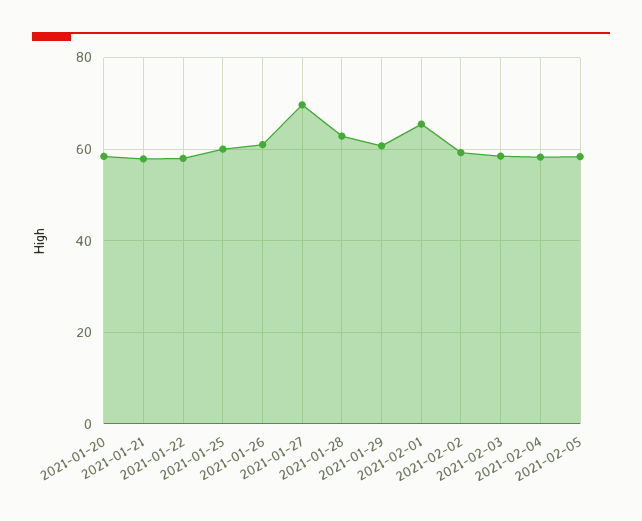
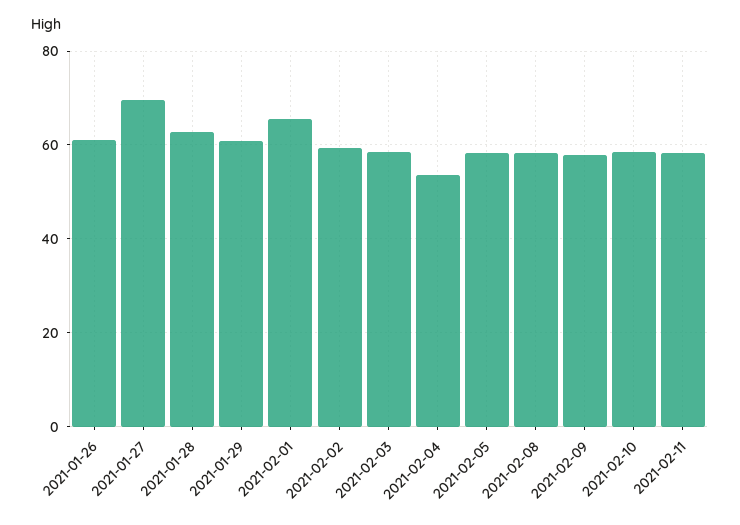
2021-01-20: 58 -> none
2021-01-21: 58 -> none
2021-01-22: 58 -> none
2021-01-25: 60 -> none
2021-02-04: 58 -> 54
2021-02-08: none -> 58
2021-02-09: none -> 58
2021-02-10: none -> 58
2021-02-11: none -> 58

